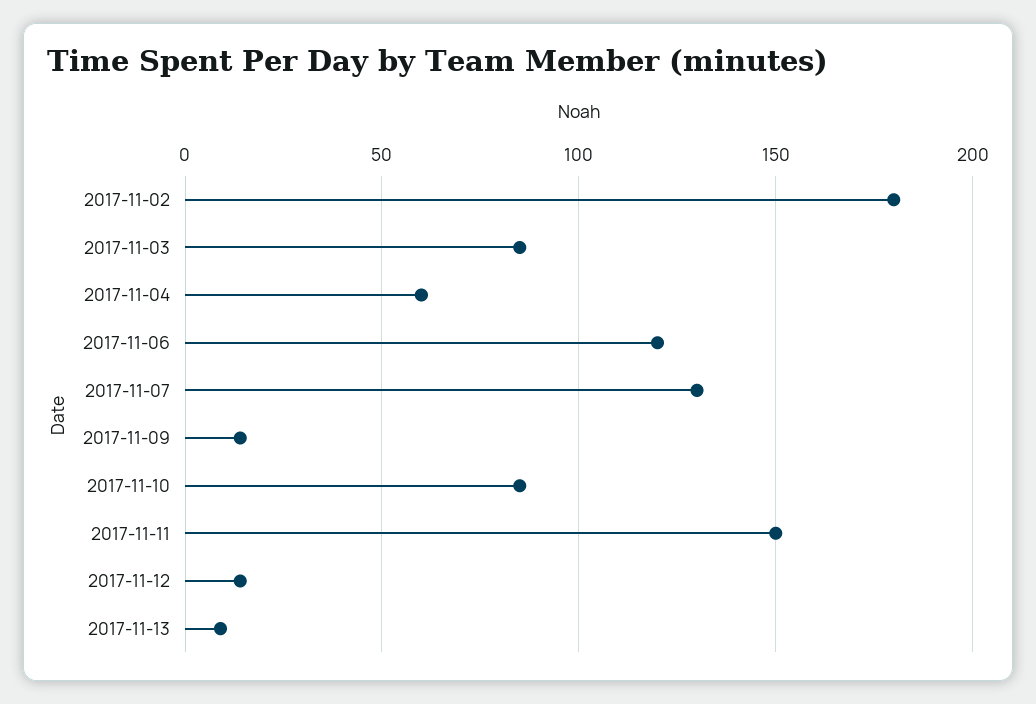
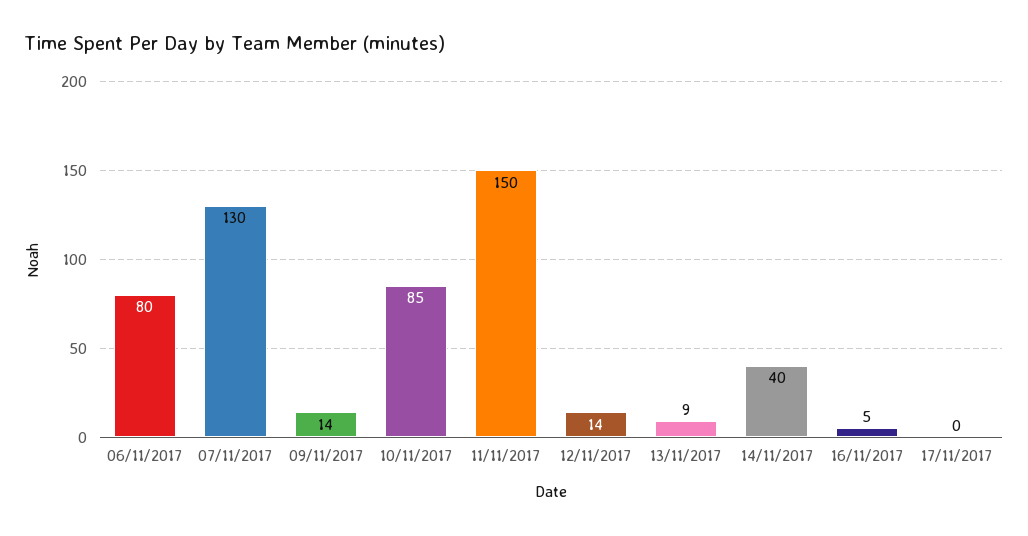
2017-11-02: 180 -> none
2017-11-03: 85 -> none
2017-11-04: 60 -> none
2017-11-06: 120 -> 80
14/11/2017: none -> 40
16/11/2017: none -> 5
17/11/2017: none -> 0

